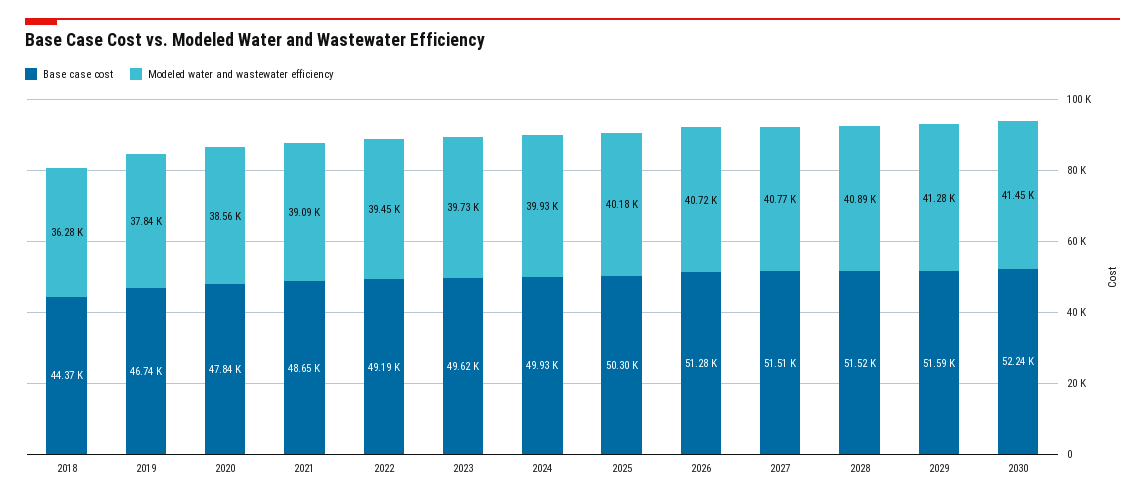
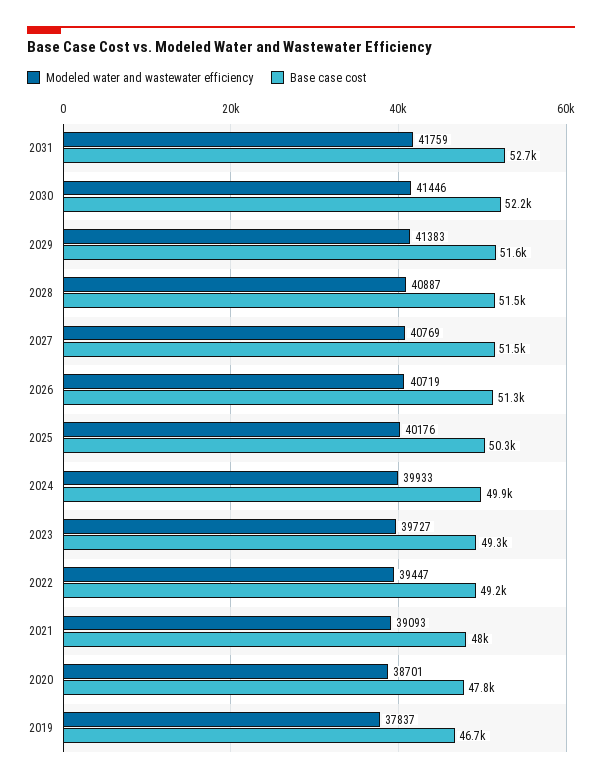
Base case cost, 2018: 44370 -> none
Modeled water and wastewater efficiency, 2018: 36280 -> none
Modeled water and wastewater efficiency, 2020: 38560 -> 38701
Base case cost, 2021: 48650 -> 48000
Base case cost, 2023: 49620 -> 49300
Modeled water and wastewater efficiency, 2029: 41280 -> 41383
Modeled water and wastewater efficiency, 2031: none -> 41759
Base case cost, 2031: none -> 52700

